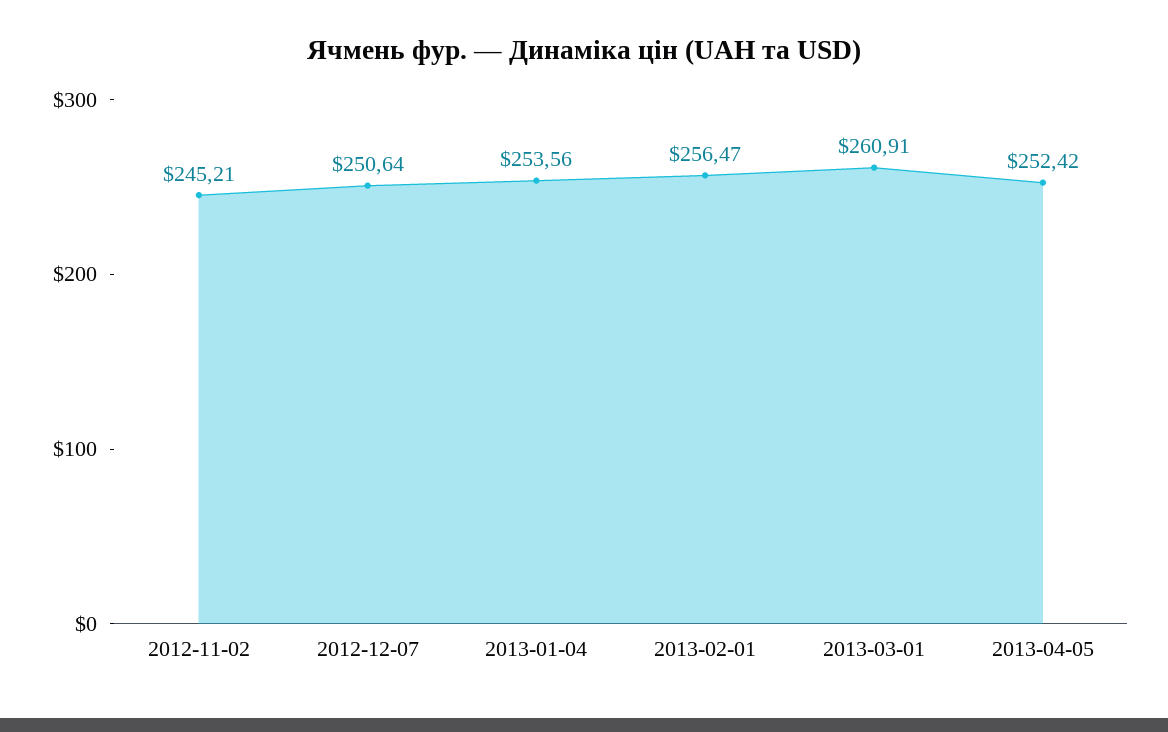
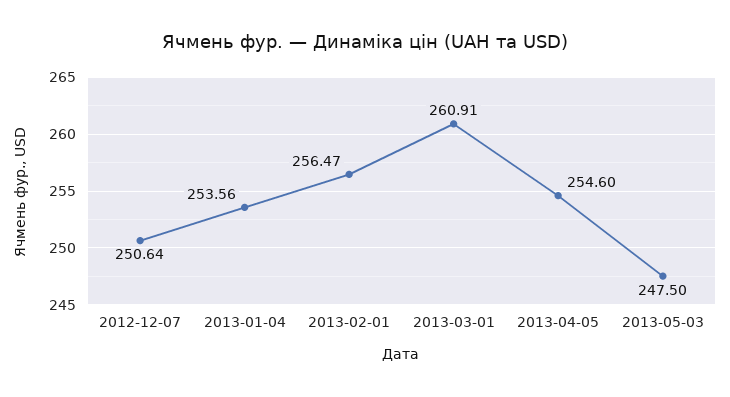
2012-11-02: 245.21 -> none
2013-04-05: 252.42 -> 254.6
2013-05-03: none -> 247.5

